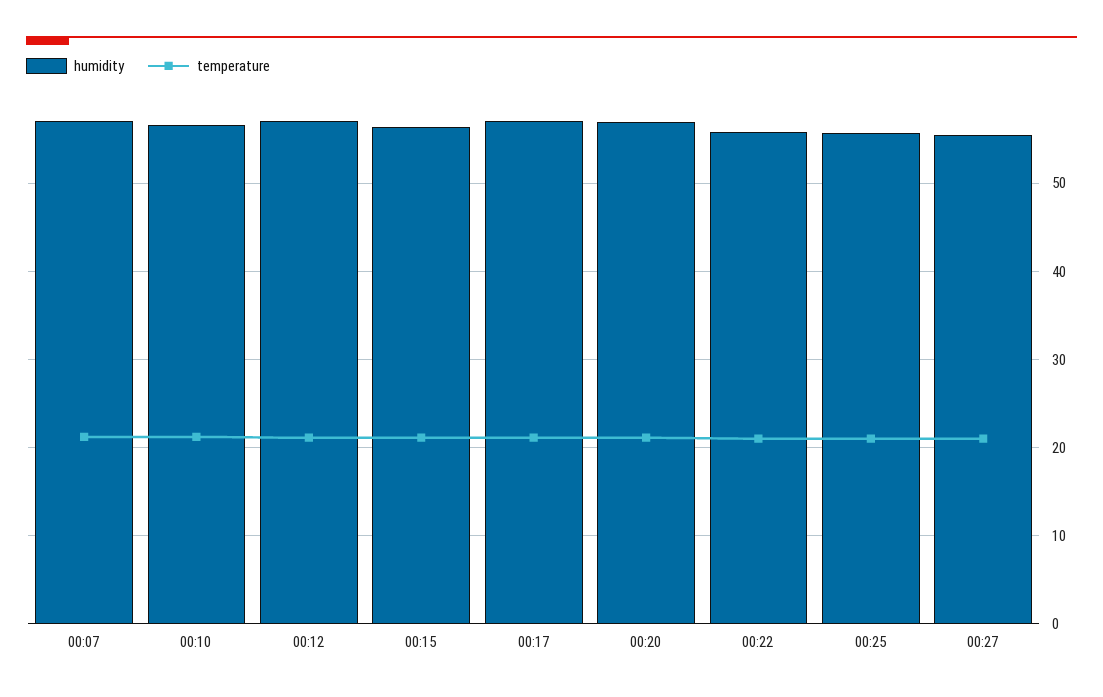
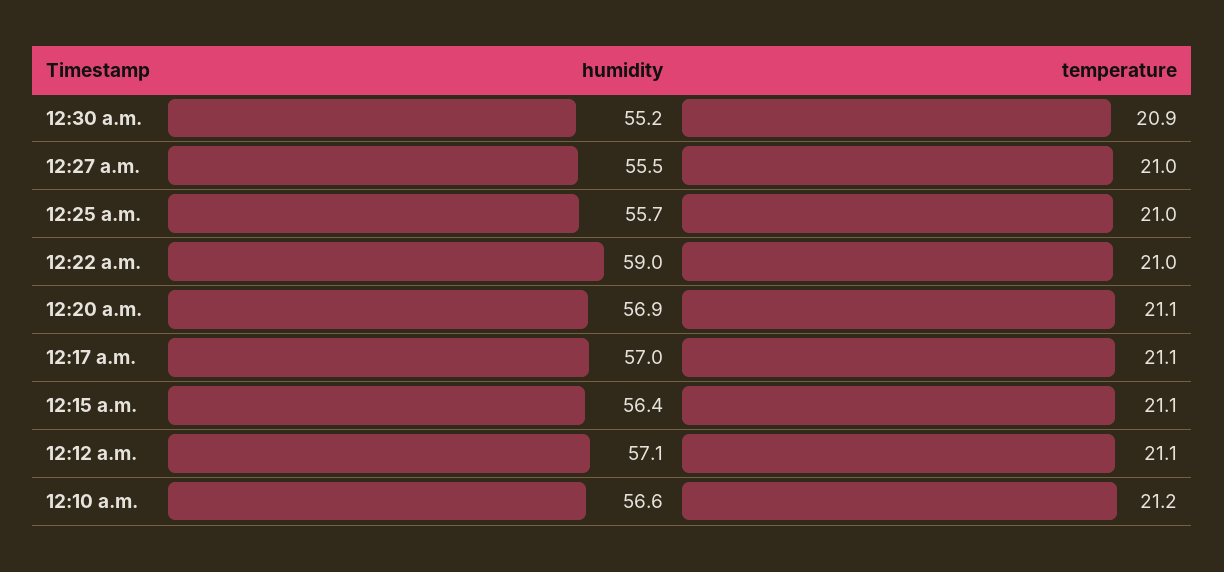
humidity, 00:07: 57 -> none
temperature, 00:07: 21 -> none
humidity, 00:22: 56 -> 59
humidity, 12:30 a.m.: none -> 55.2
temperature, 12:30 a.m.: none -> 20.9

